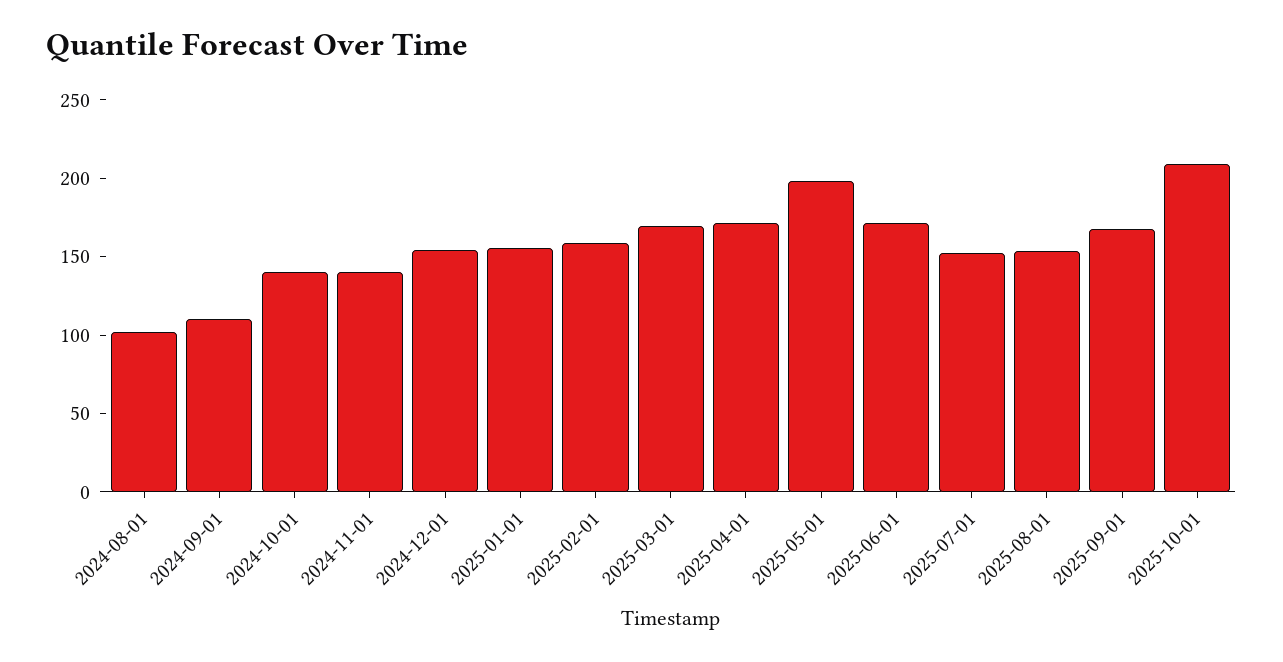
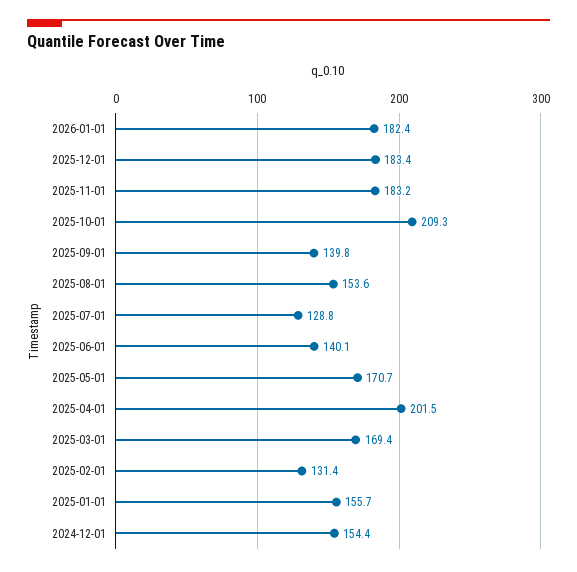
2024-08-01: 100 -> none
2024-09-01: 110 -> none
2024-10-01: 140 -> none
2024-11-01: 140 -> none
2025-02-01: 160 -> 131.4
2025-04-01: 170 -> 201.5
2025-05-01: 200 -> 170.7
2025-06-01: 170 -> 140.1
2025-07-01: 150 -> 128.8
2025-09-01: 170 -> 139.8
2026-01-01: none -> 182.4
2025-12-01: none -> 183.4
2025-11-01: none -> 183.2

